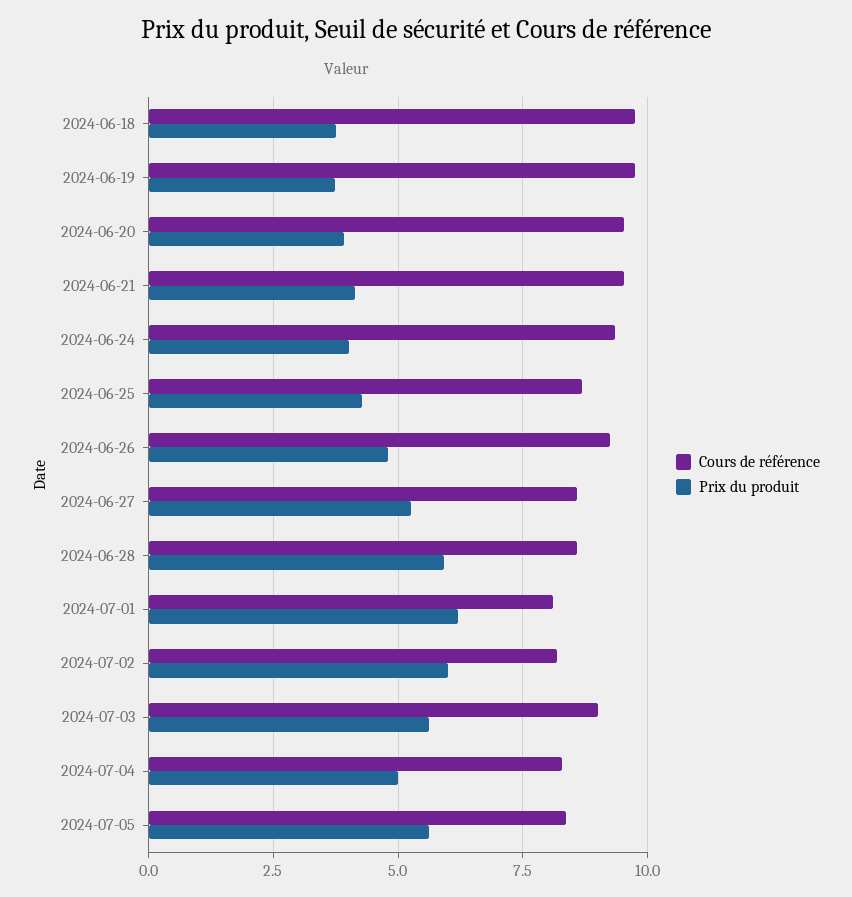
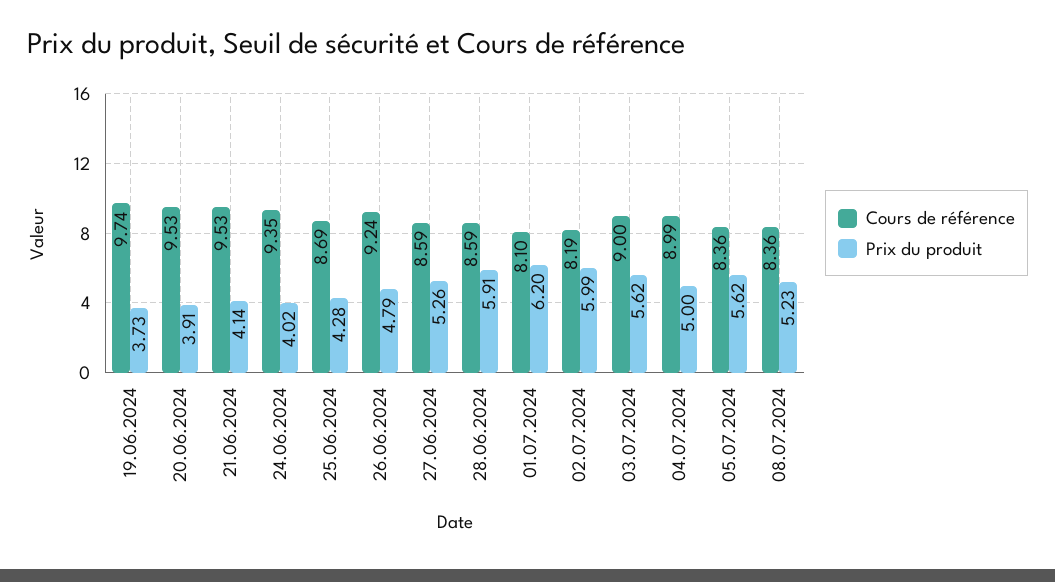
Cours de référence, 2024-06-18: 9.75 -> none
Prix du produit, 2024-06-18: 3.75 -> none
Cours de référence, 2024-07-04: 8.25 -> 8.99
Cours de référence, 08.07.2024: none -> 8.36
Prix du produit, 08.07.2024: none -> 5.23

